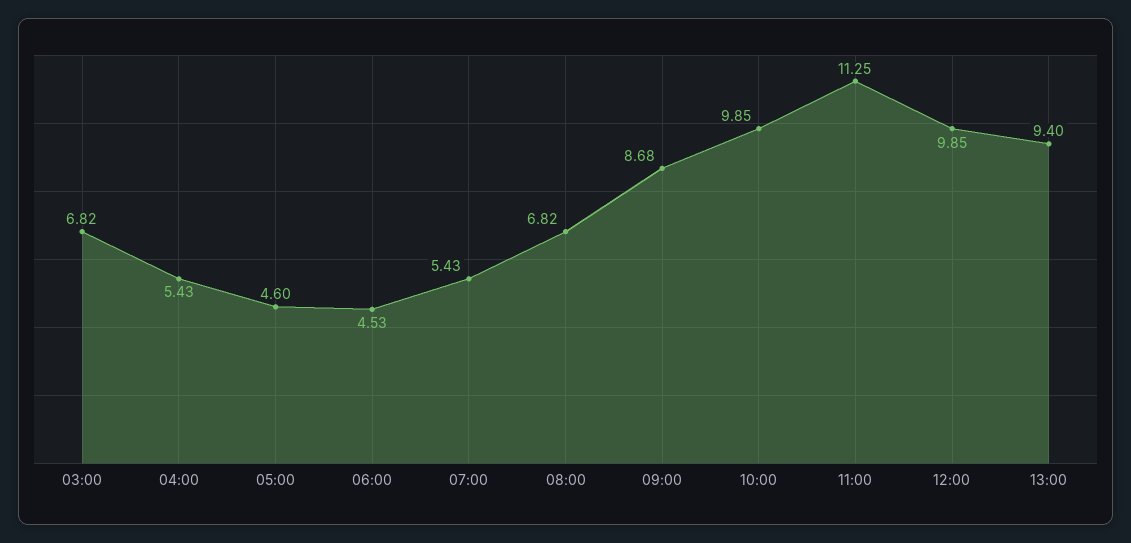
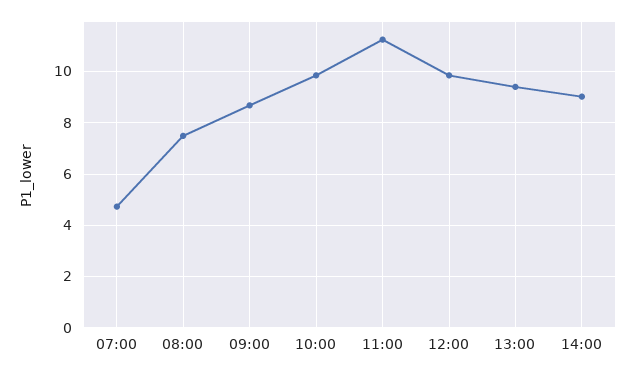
03:00: 6.82 -> none
04:00: 5.43 -> none
05:00: 4.6 -> none
06:00: 4.53 -> none
07:00: 5.43 -> 4.75
08:00: 6.82 -> 7.5
14:00: none -> 9

